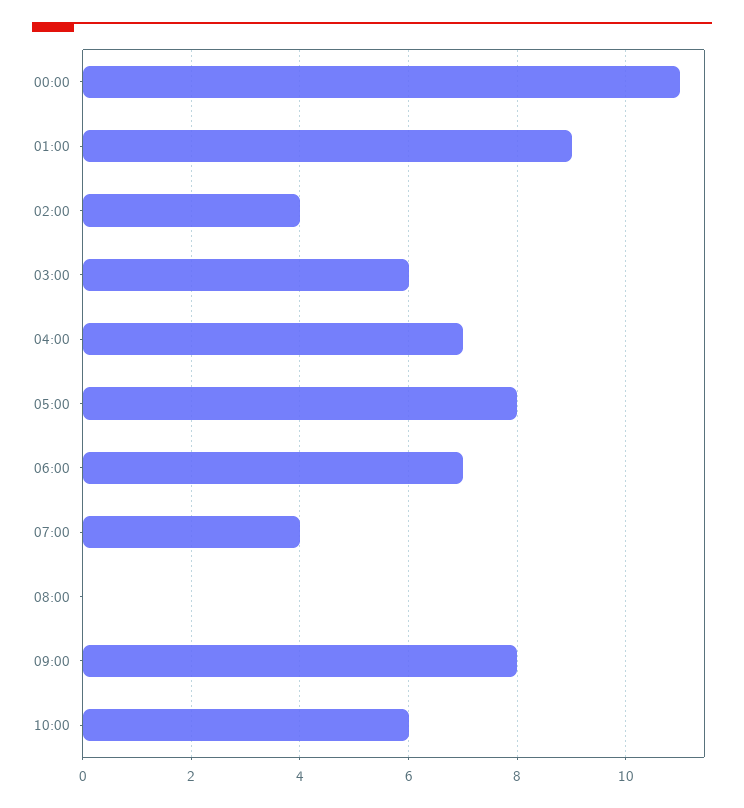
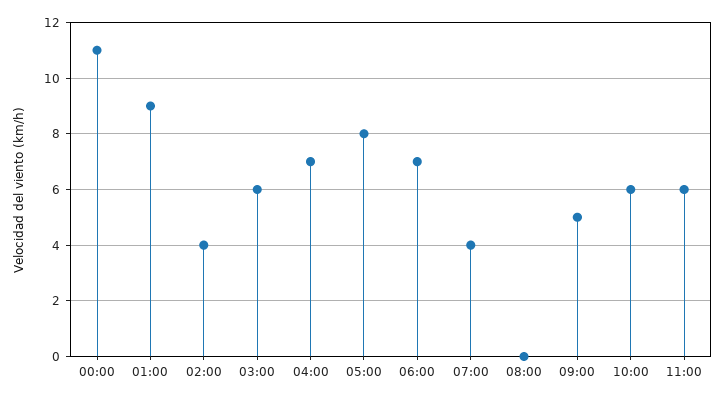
09:00: 8 -> 5
11:00: none -> 6

